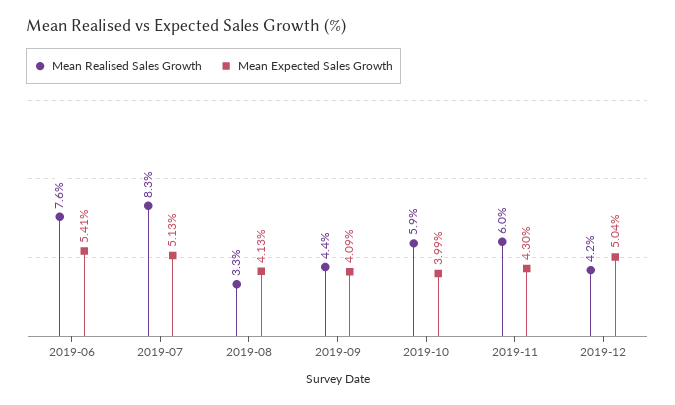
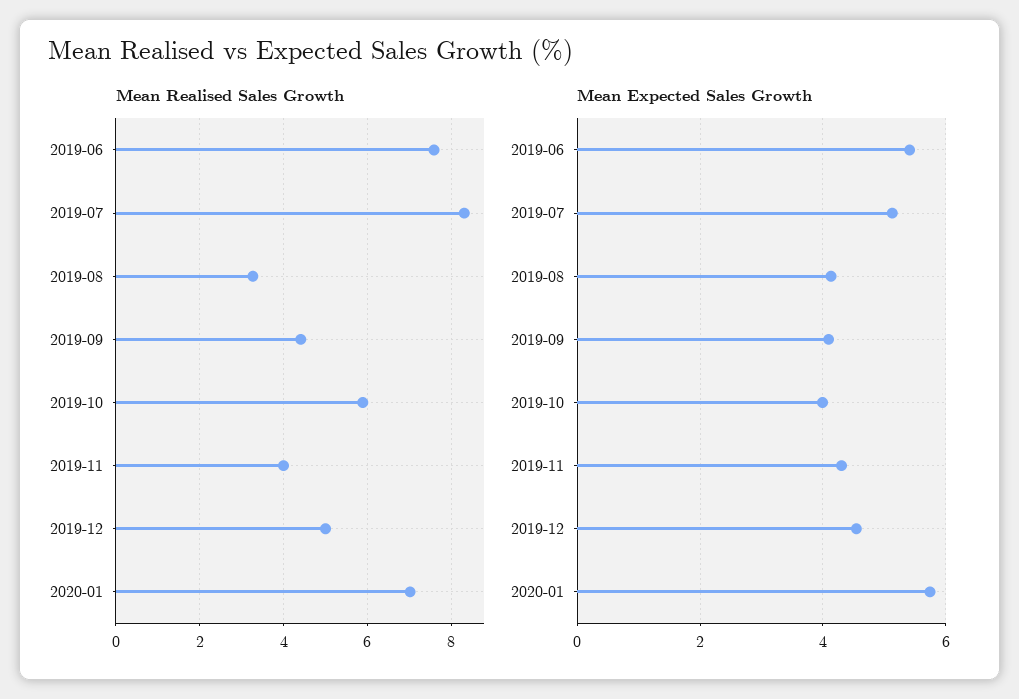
Mean Realised Sales Growth, 2019-11: 6 -> 4
Mean Realised Sales Growth, 2019-12: 4.2 -> 5
Mean Expected Sales Growth, 2019-12: 5.04 -> 4.6
Mean Realised Sales Growth, 2020-01: none -> 7
Mean Expected Sales Growth, 2020-01: none -> 5.8

